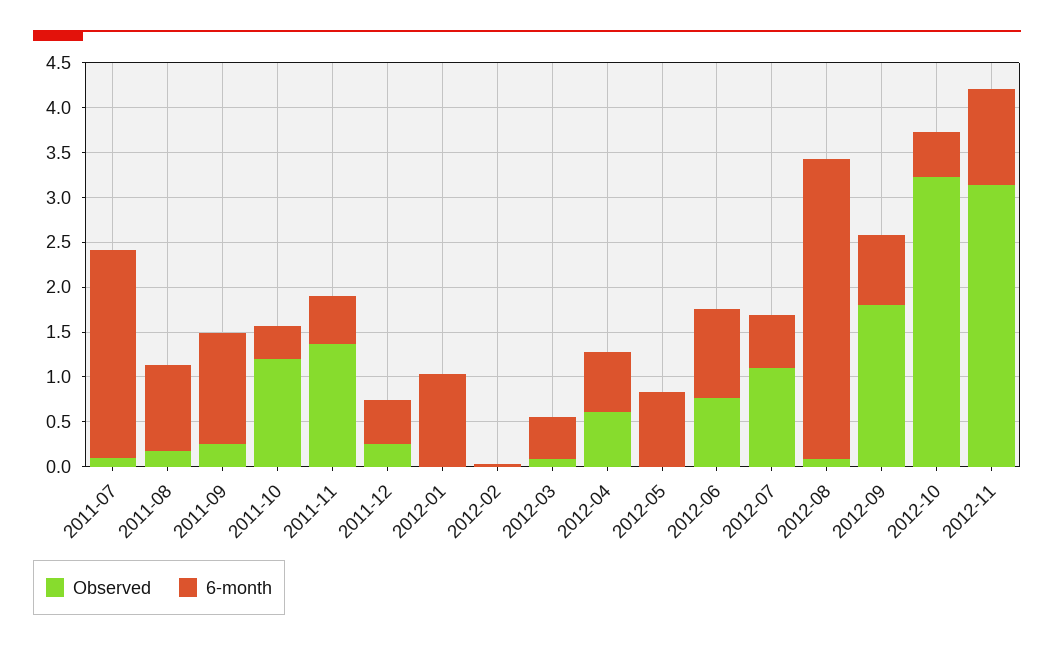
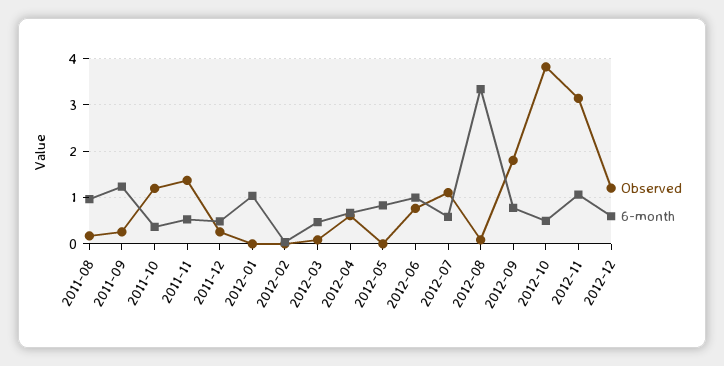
Observed, 2011-07: 0.1 -> none
6-month, 2011-07: 2.3 -> none
Observed, 2012-10: 3.2 -> 3.8
Observed, 2012-12: none -> 1.2
6-month, 2012-12: none -> 0.6

